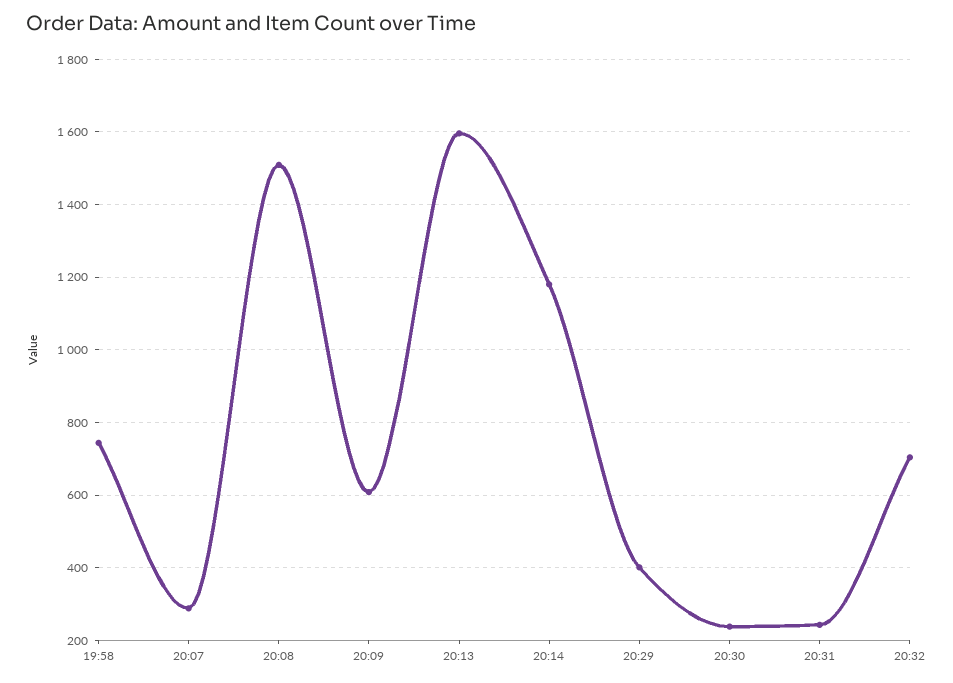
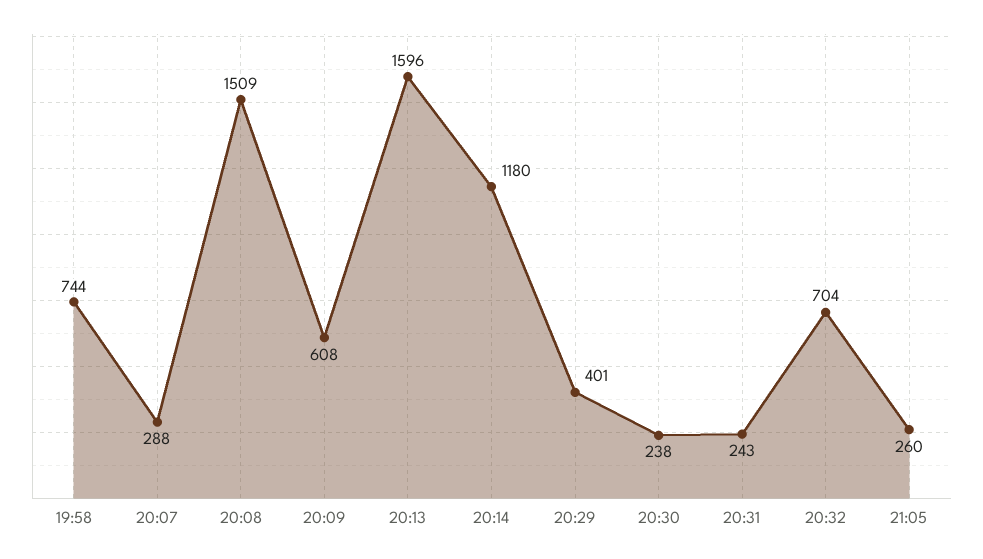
21:05: none -> 260

